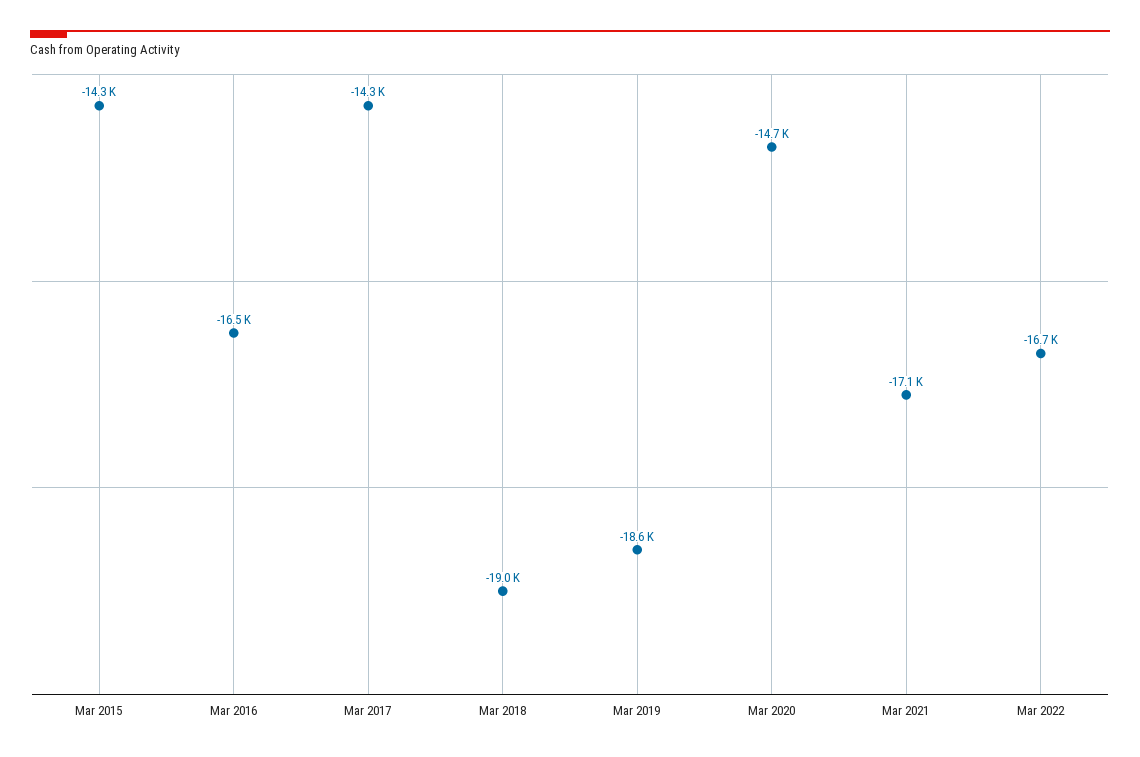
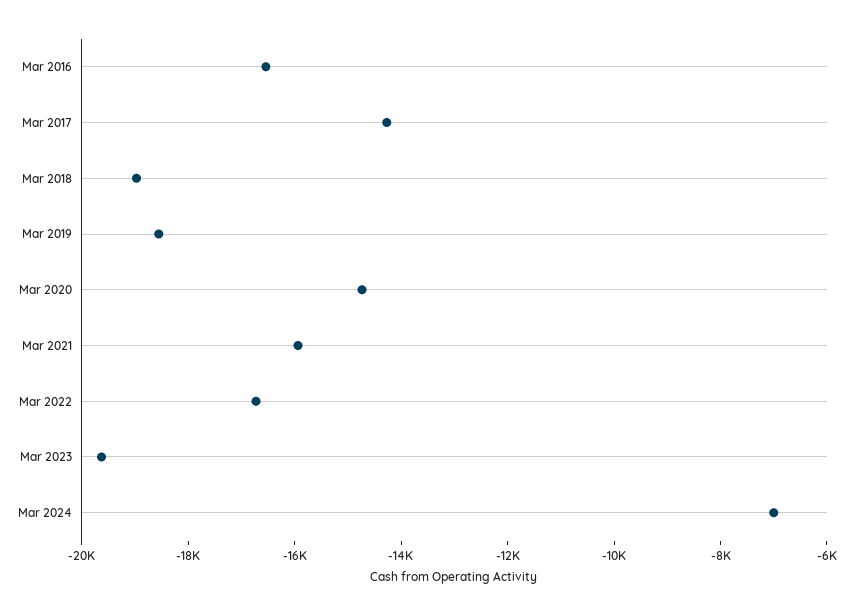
Mar 2015: -14300 -> none
Mar 2021: -17100 -> -16000
Mar 2023: none -> -19500
Mar 2024: none -> -7000

